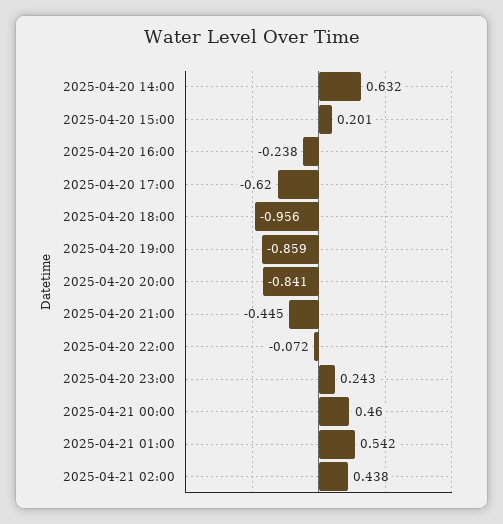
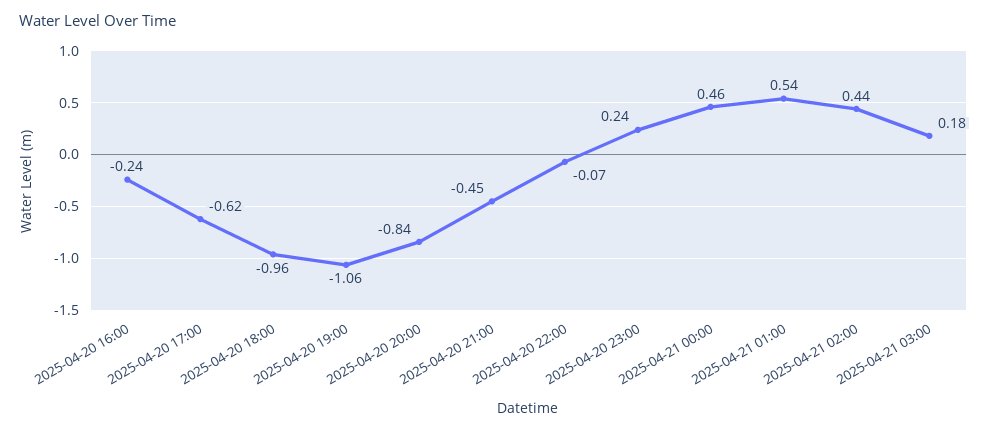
2025-04-20 14:00: 0.632 -> none
2025-04-20 15:00: 0.201 -> none
2025-04-20 19:00: -0.859 -> -1.06
2025-04-21 03:00: none -> 0.18

